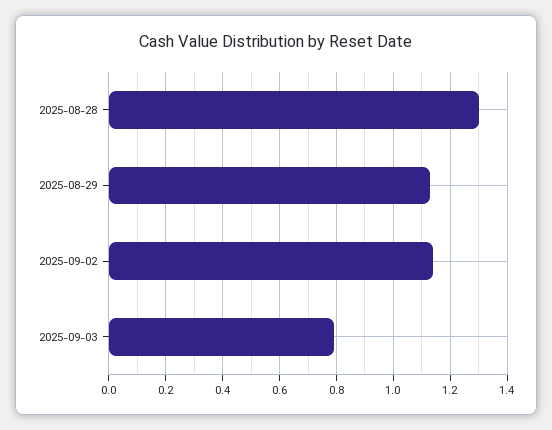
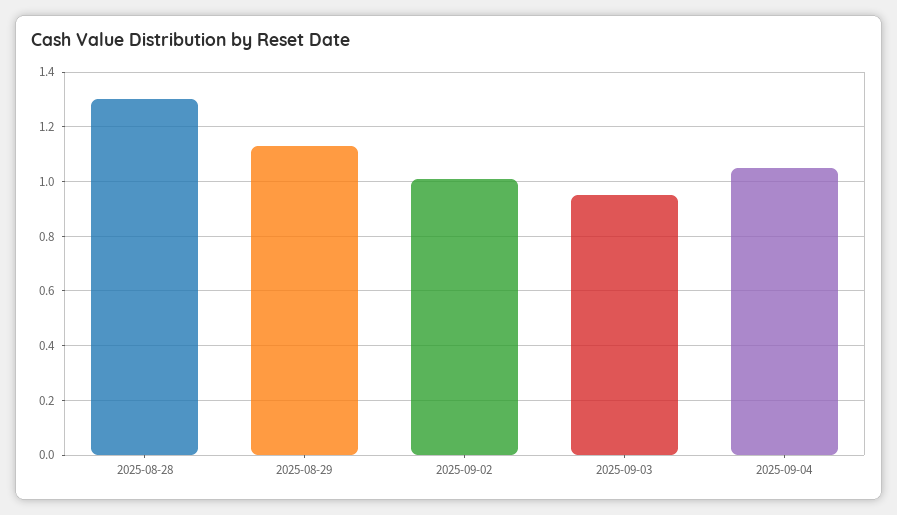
2025-09-02: 1.15 -> 1
2025-09-03: 0.8 -> 0.95
2025-09-04: none -> 1.05

